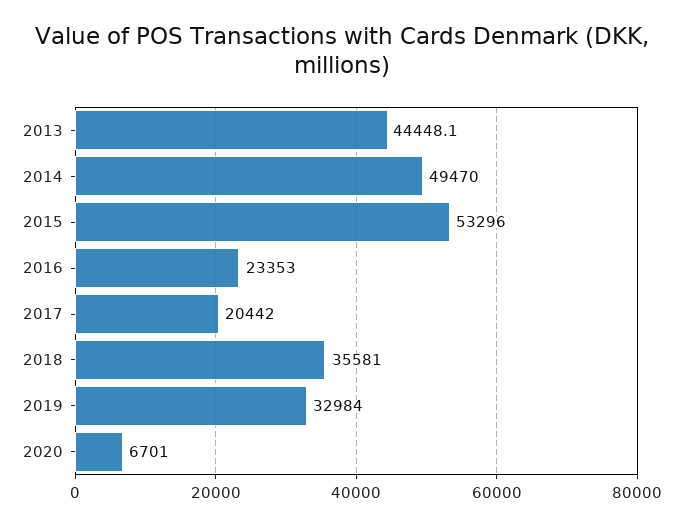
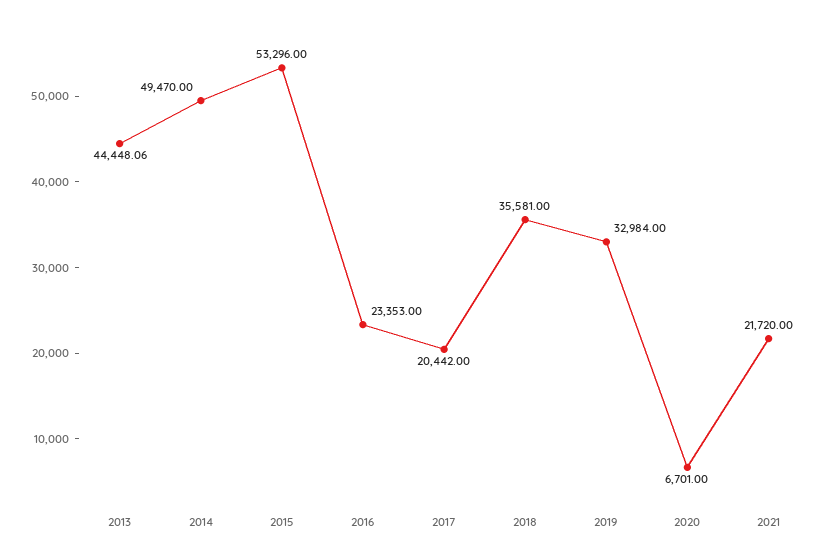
2021: none -> 21720

